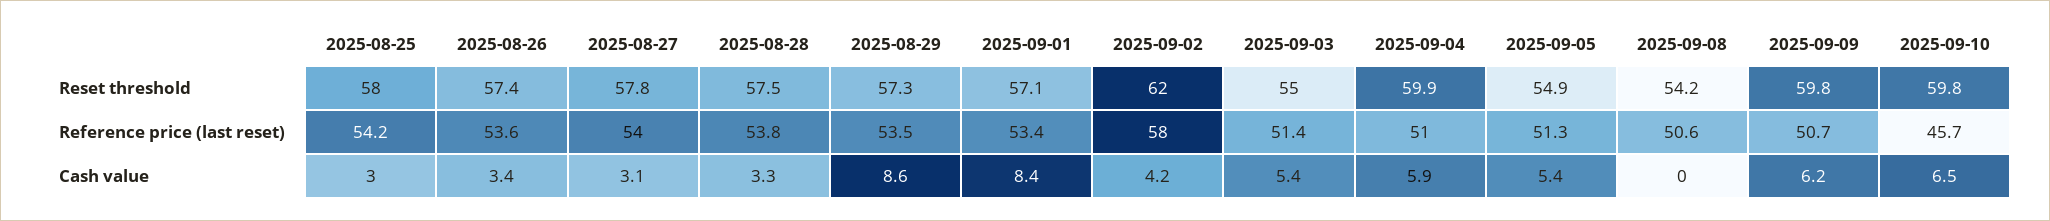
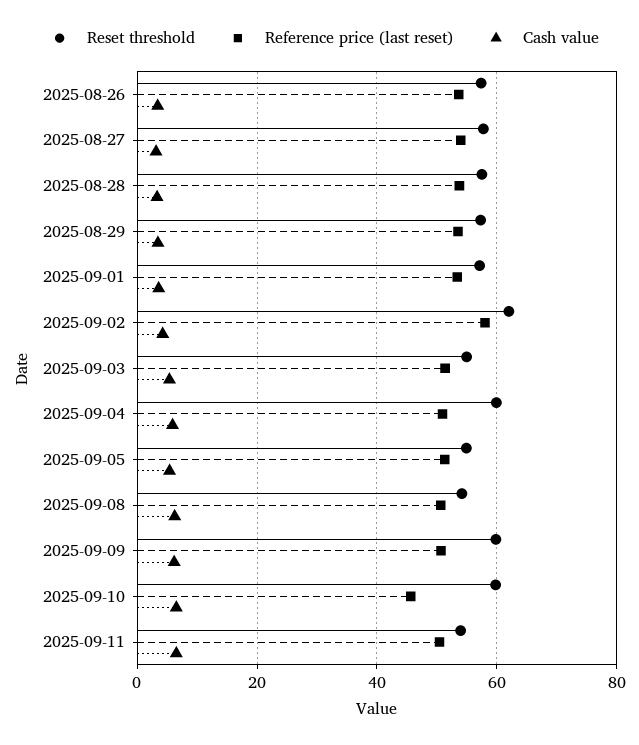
Reset threshold, 2025-08-25: 58 -> none
Reference price (last reset), 2025-08-25: 54.2 -> none
Cash value, 2025-08-25: 3 -> none
Cash value, 2025-08-29: 8.6 -> 4
Cash value, 2025-09-01: 8.4 -> 4
Cash value, 2025-09-08: 0 -> 6
Reset threshold, 2025-09-11: none -> 54
Reference price (last reset), 2025-09-11: none -> 50
Cash value, 2025-09-11: none -> 6

